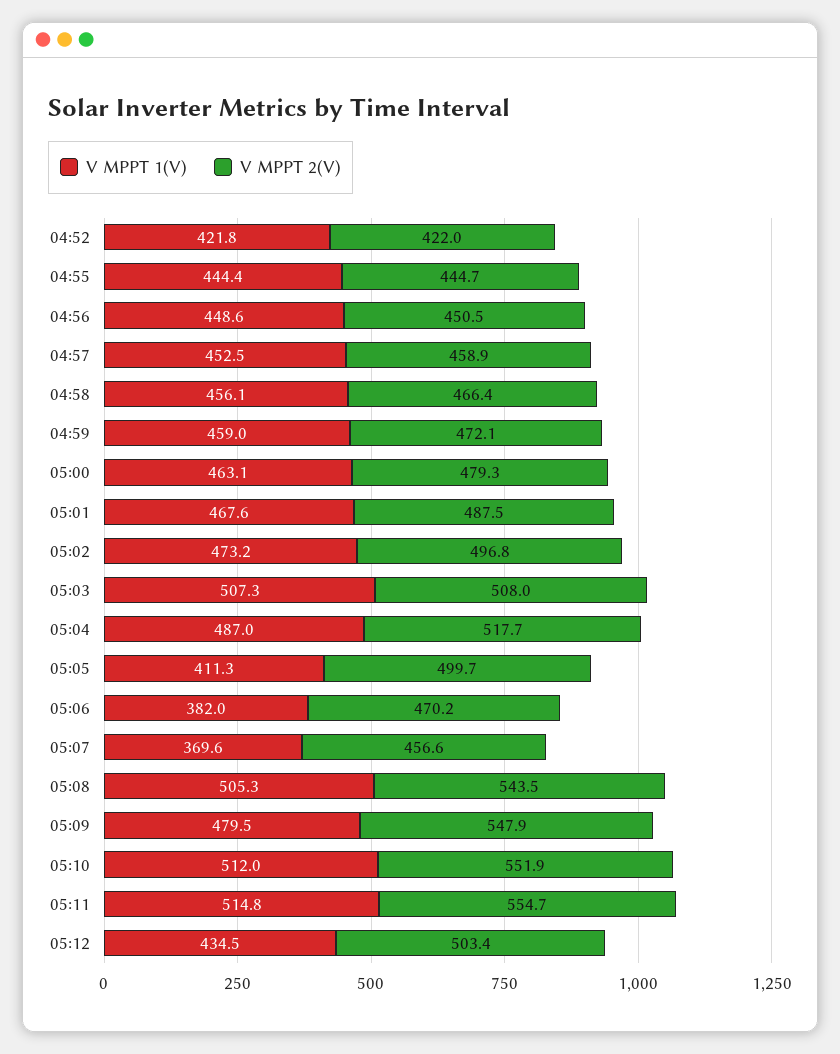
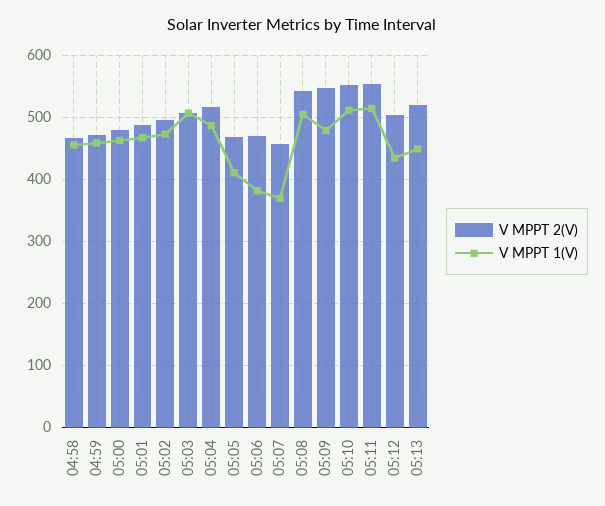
V MPPT 1(V), 04:52: 421.8 -> none
V MPPT 2(V), 04:52: 422 -> none
V MPPT 1(V), 04:55: 444.4 -> none
V MPPT 2(V), 04:55: 444.7 -> none
V MPPT 1(V), 04:56: 448.6 -> none
V MPPT 2(V), 04:56: 450.5 -> none
V MPPT 1(V), 04:57: 452.5 -> none
V MPPT 2(V), 04:57: 458.9 -> none
V MPPT 2(V), 05:05: 499.7 -> 470
V MPPT 2(V), 05:13: none -> 520
V MPPT 1(V), 05:13: none -> 450

